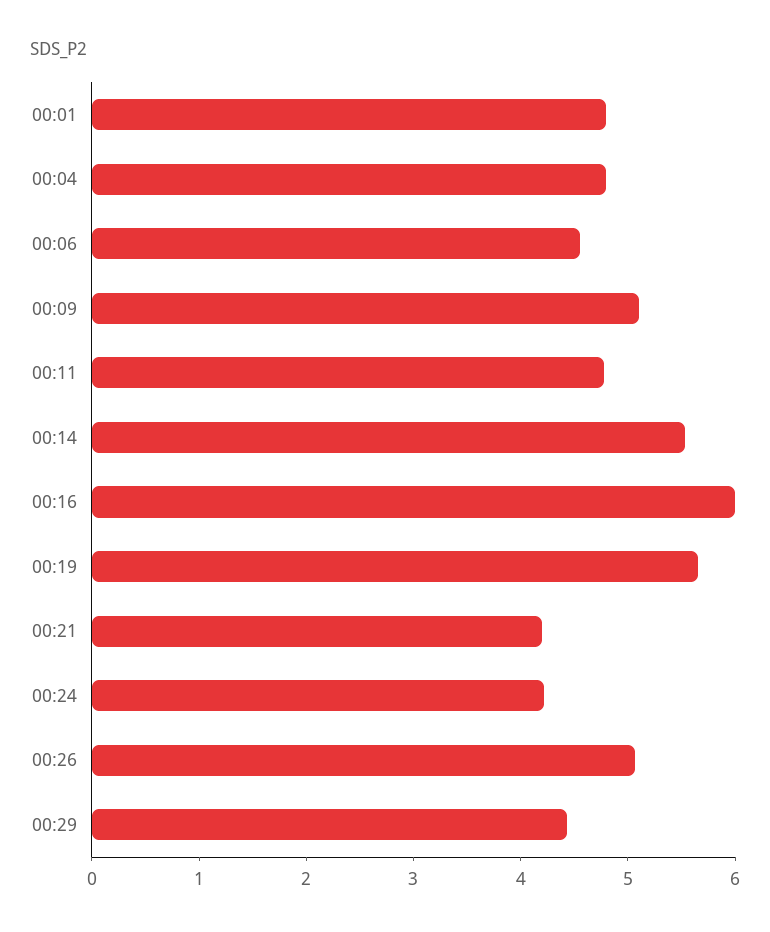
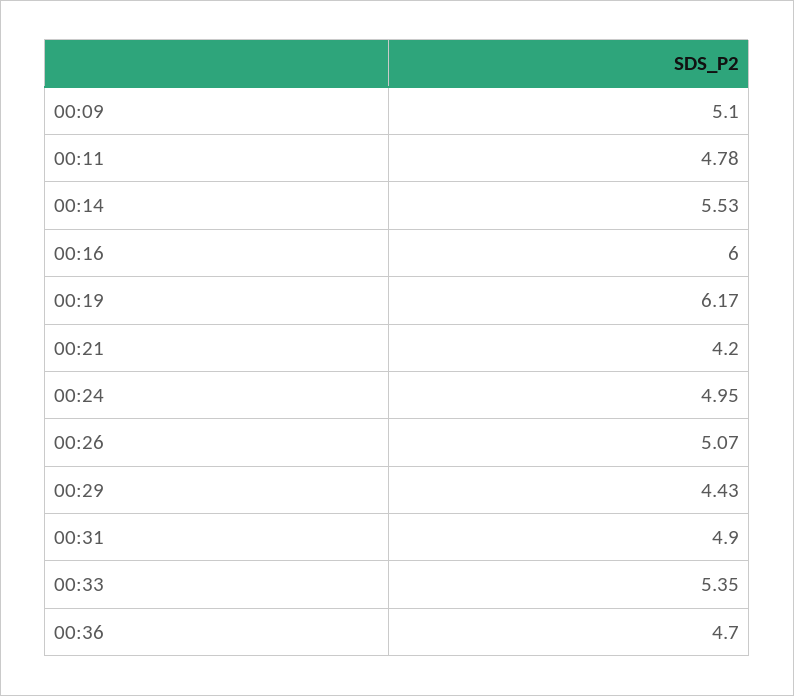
00:01: 4.8 -> none
00:04: 4.8 -> none
00:06: 4.6 -> none
00:19: 5.6 -> 6.17
00:24: 4.2 -> 4.95
00:31: none -> 4.9
00:33: none -> 5.35
00:36: none -> 4.7

